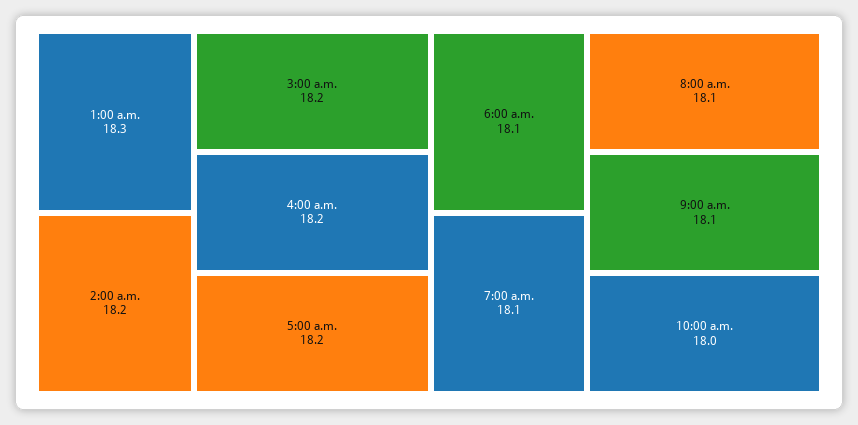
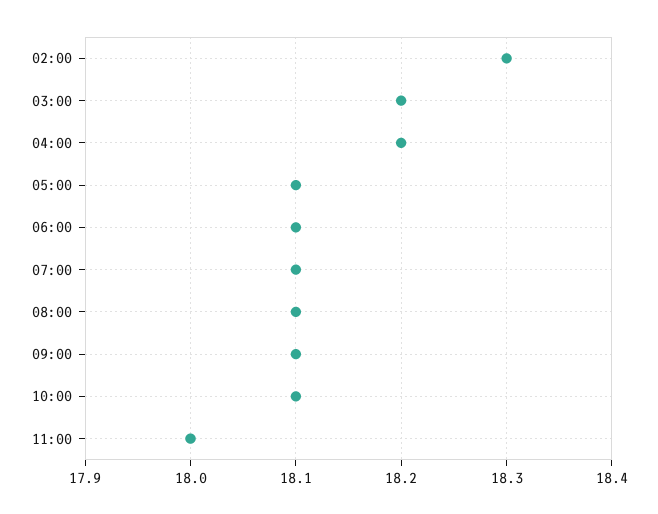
1:00 a.m.: 18.3 -> none
2:00 a.m.: 18.2 -> 18.3
5:00 a.m.: 18.2 -> 18.1
10:00 a.m.: 18 -> 18.1
11:00: none -> 18

